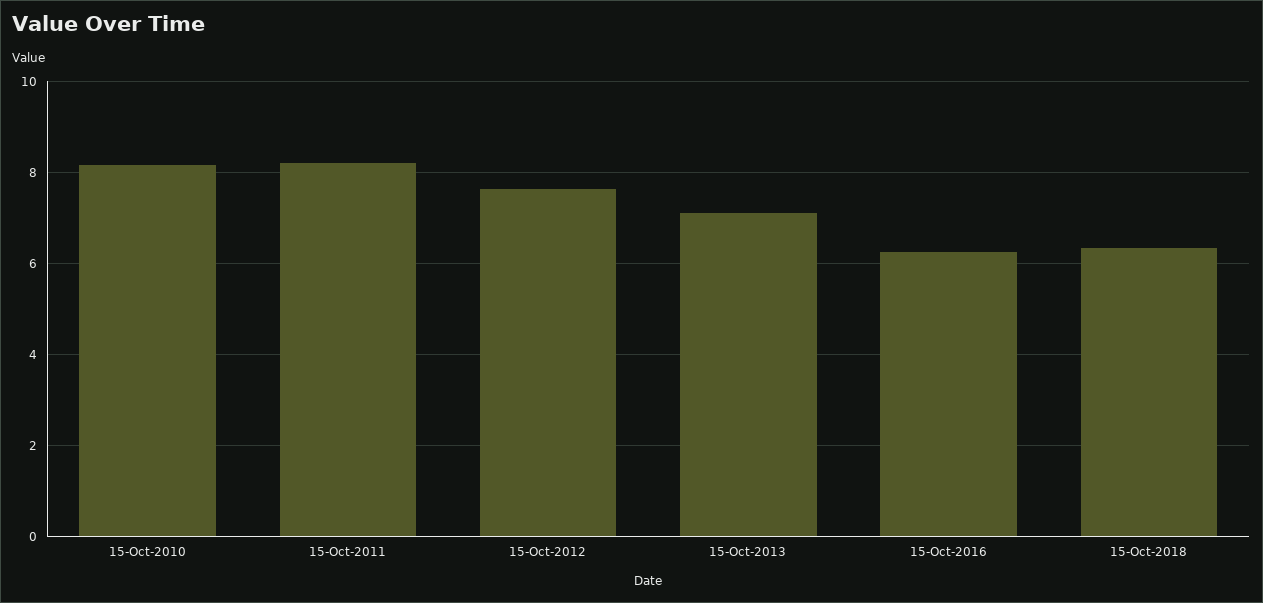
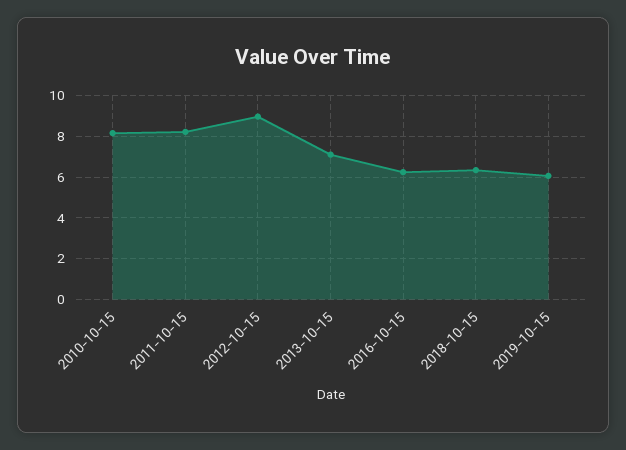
15-Oct-2012: 7.6 -> 9
2019-10-15: none -> 6

